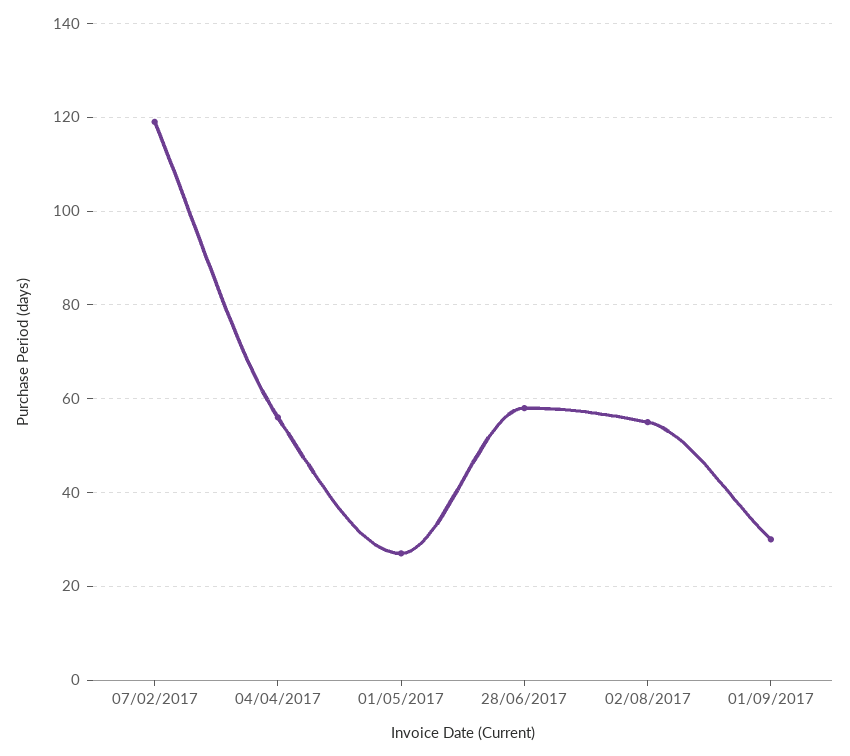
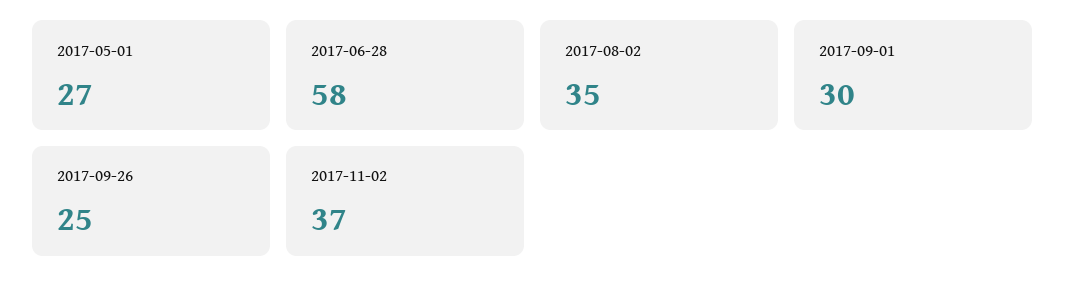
07/02/2017: 120 -> none
04/04/2017: 55 -> none
02/08/2017: 55 -> 35
2017-09-26: none -> 25
2017-11-02: none -> 37

